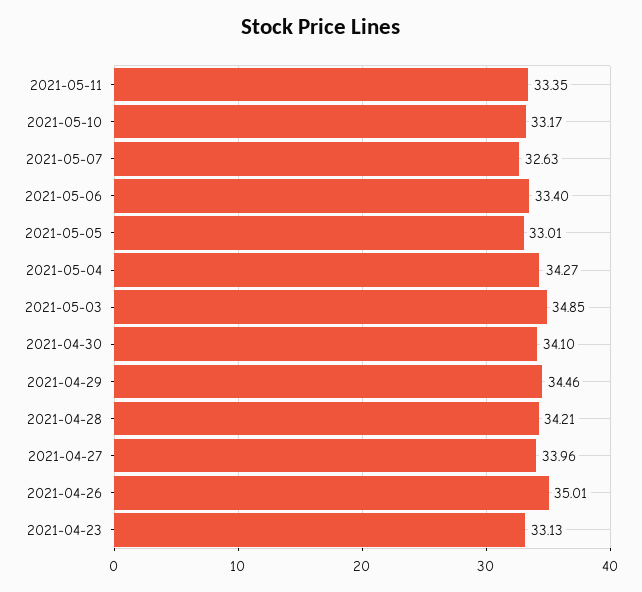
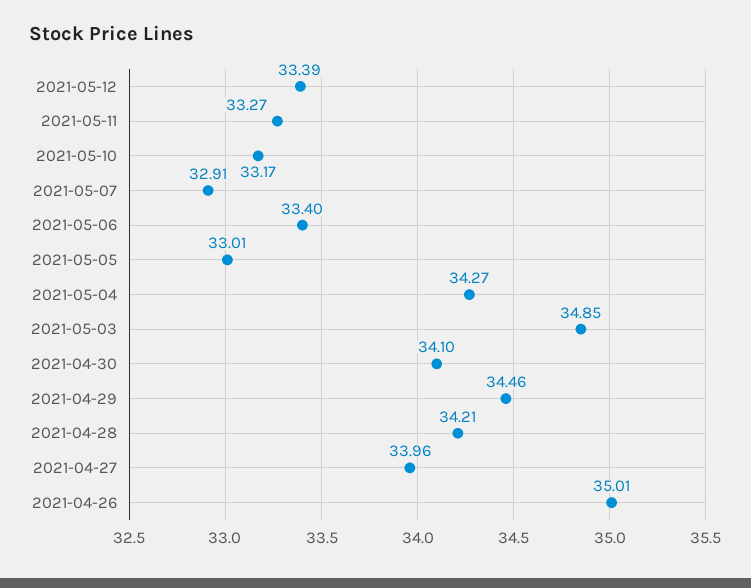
2021-05-11: 33.35 -> 33.27
2021-05-07: 32.63 -> 32.91
2021-04-23: 33.13 -> none
2021-05-12: none -> 33.39

